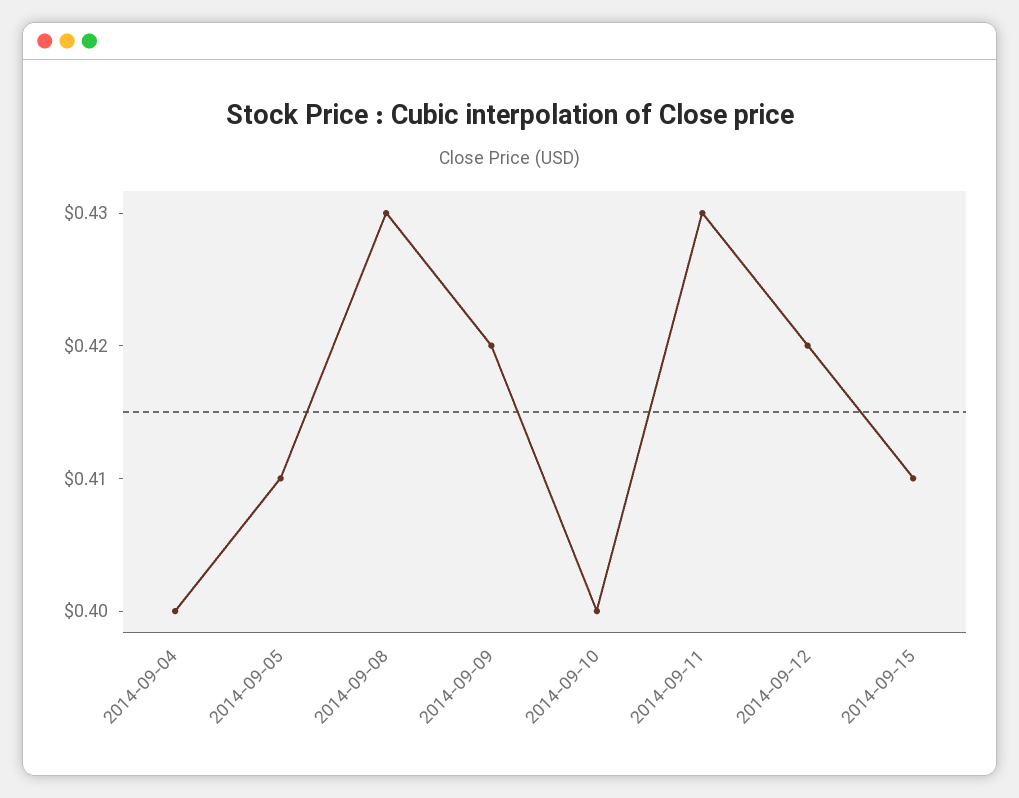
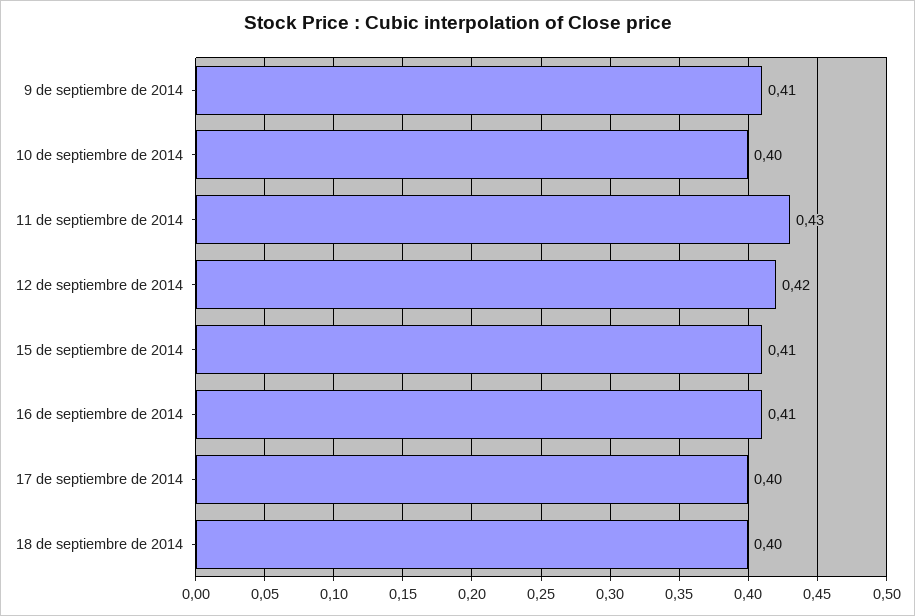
2014-09-04: 0.4 -> none
2014-09-05: 0.41 -> none
2014-09-08: 0.43 -> none
2014-09-09: 0.42 -> 0.41
16 de septiembre de 2014: none -> 0.41
17 de septiembre de 2014: none -> 0.4
18 de septiembre de 2014: none -> 0.4

